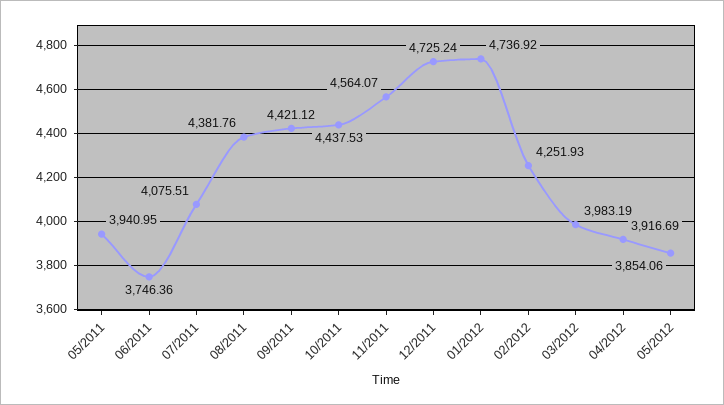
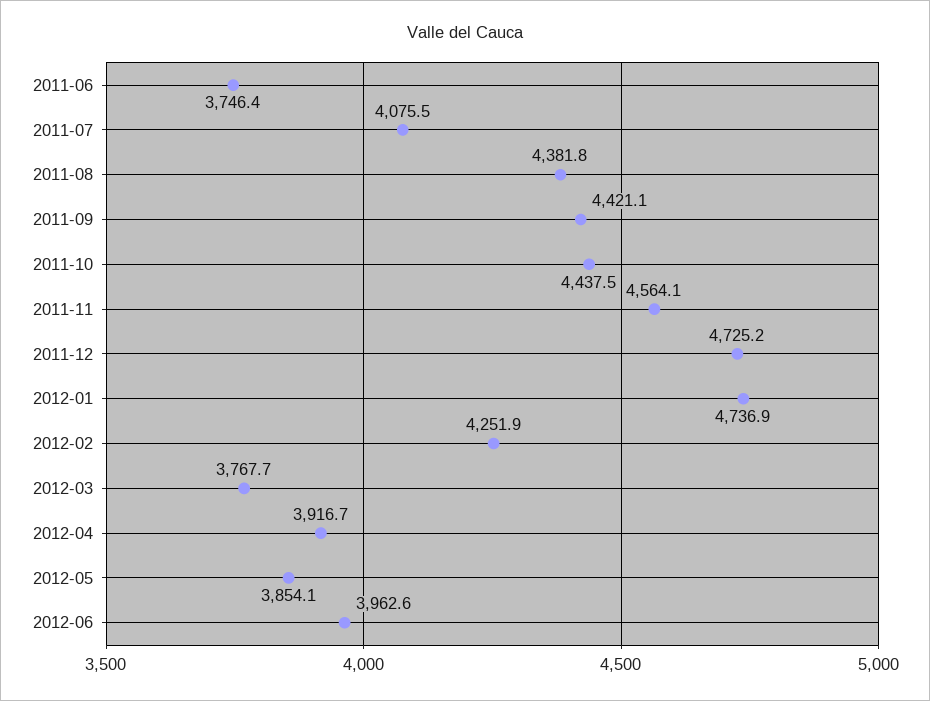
05/2011: 3940.95 -> none
03/2012: 3983.19 -> 3767.7
2012-06: none -> 3962.6

